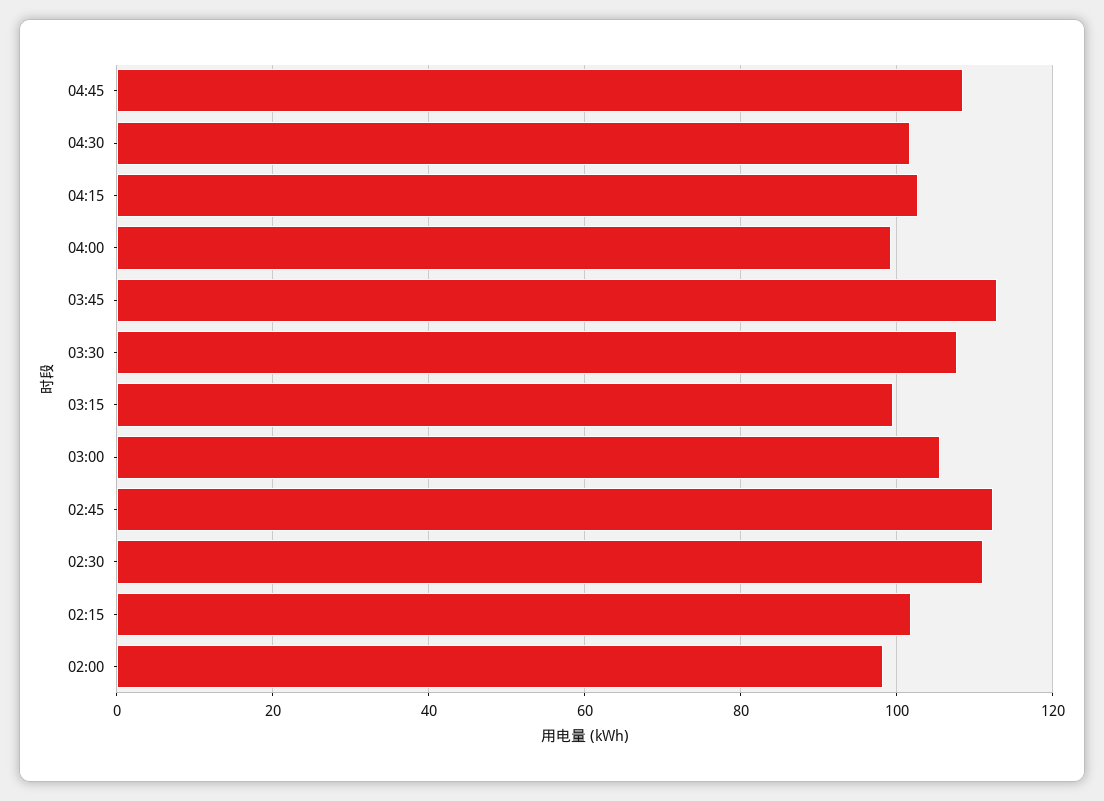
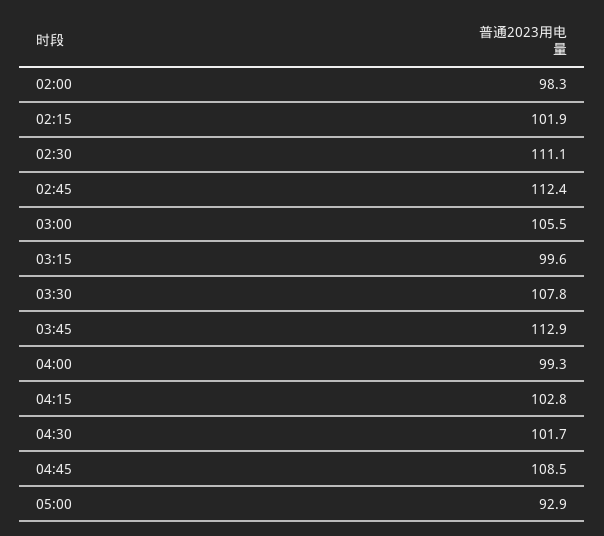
05:00: none -> 92.9

